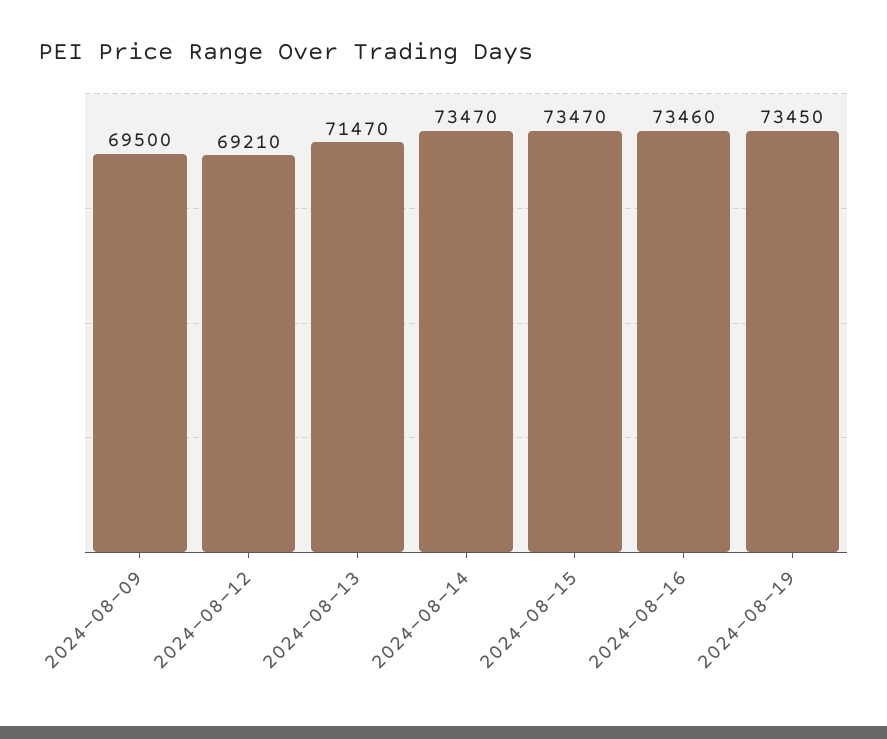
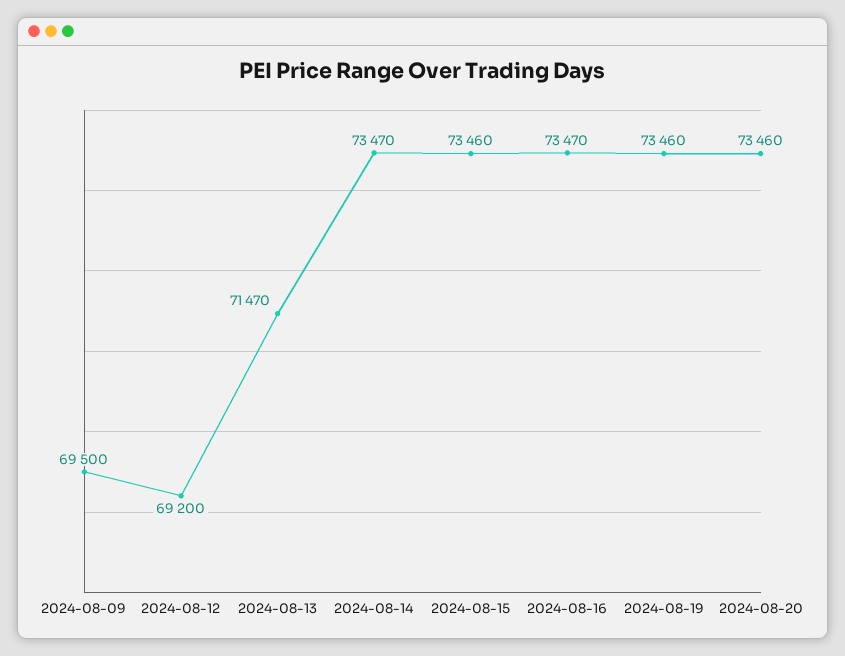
2024-08-12: 69210 -> 69200
2024-08-15: 73470 -> 73460
2024-08-16: 73460 -> 73470
2024-08-19: 73450 -> 73460
2024-08-20: none -> 73460

